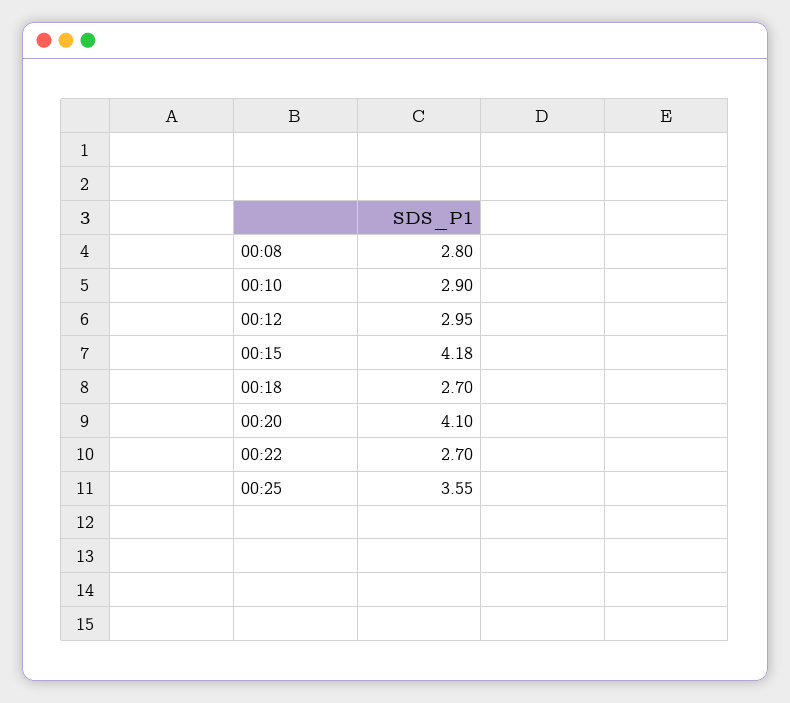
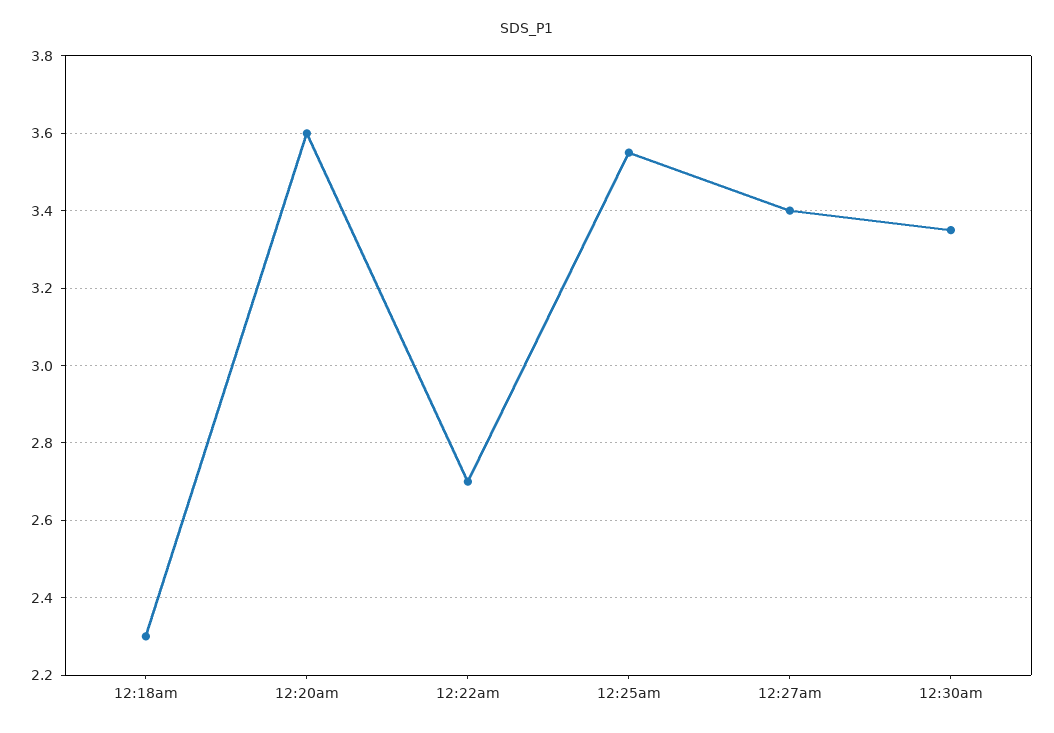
00:08: 2.8 -> none
00:10: 2.9 -> none
00:12: 2.95 -> none
00:15: 4.18 -> none
00:18: 2.7 -> 2.3
00:20: 4.1 -> 3.6
12:27am: none -> 3.4
12:30am: none -> 3.35

